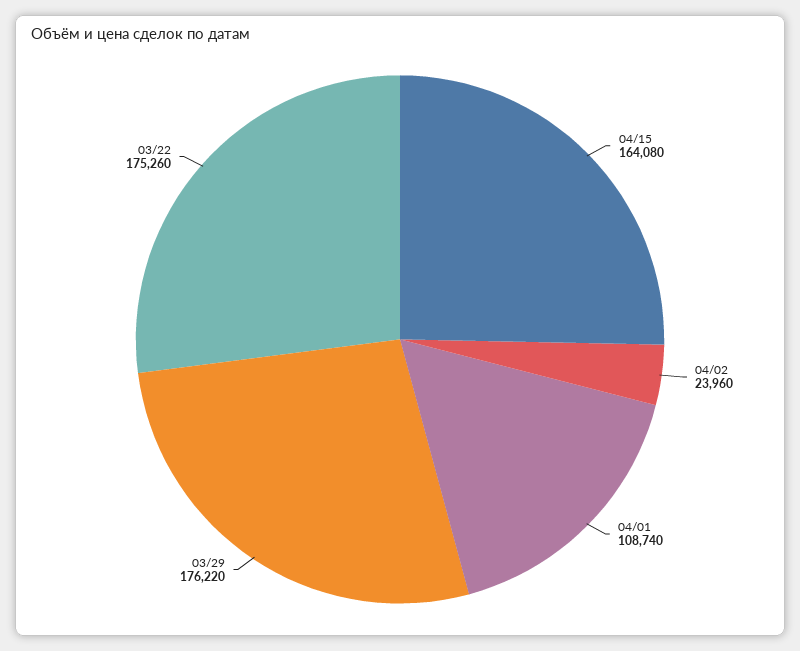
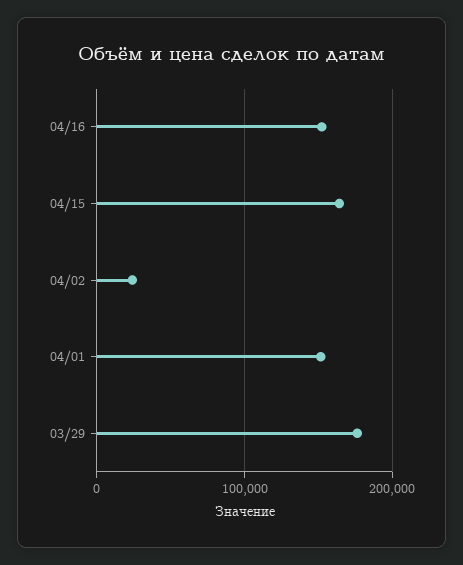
04/01: 108740 -> 150000
03/22: 175260 -> none
04/16: none -> 150000

